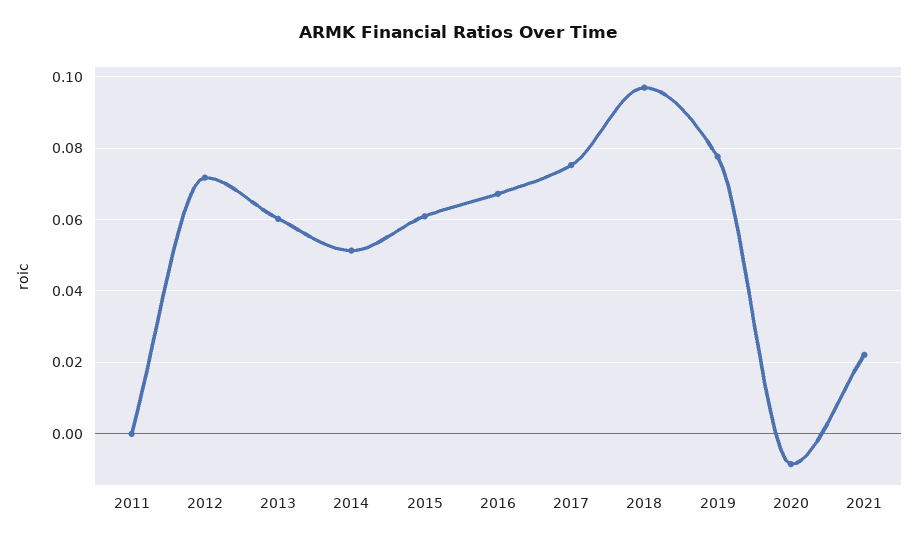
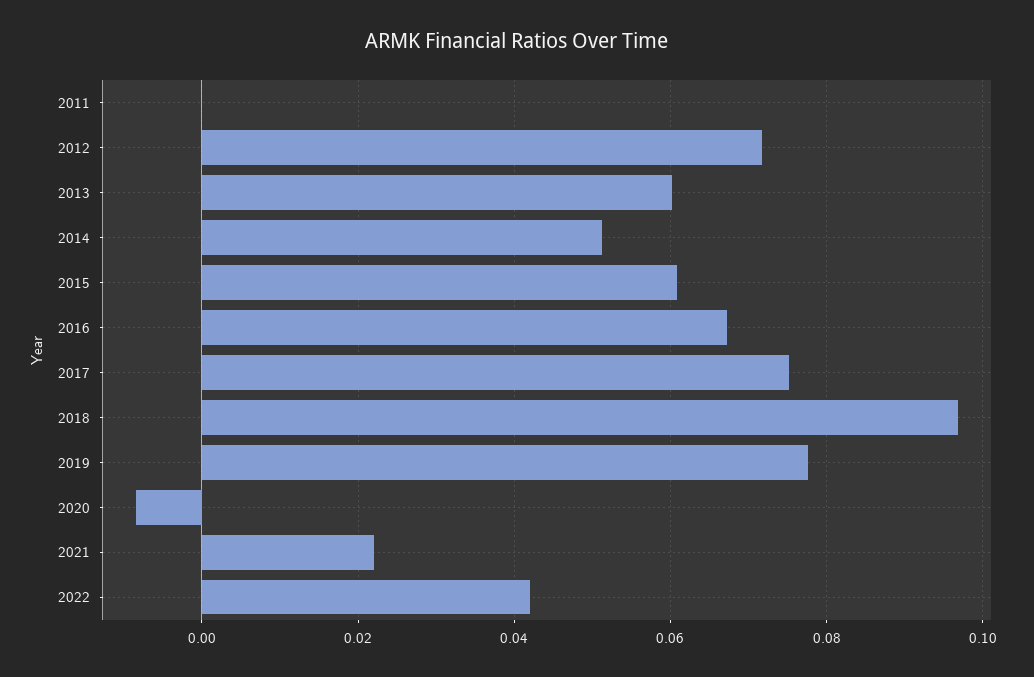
2022: none -> 0.042

